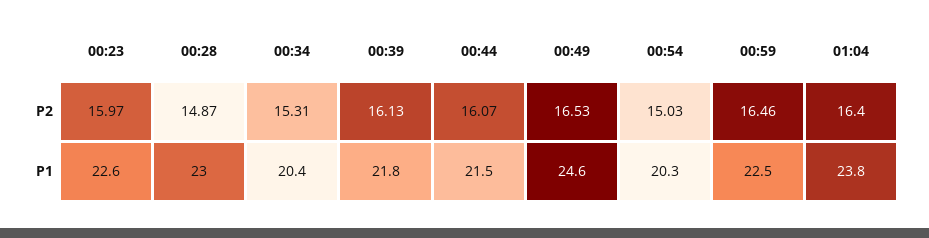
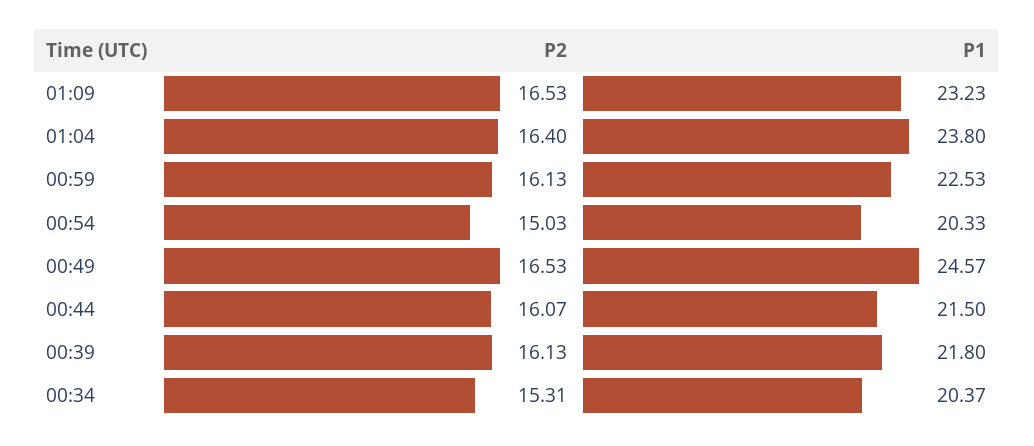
00:23, P2: 15.97 -> none
00:28, P2: 14.87 -> none
00:59, P2: 16.46 -> 16.13
00:23, P1: 22.6 -> none
00:28, P1: 23 -> none
01:09, P2: none -> 16.53
01:09, P1: none -> 23.23

